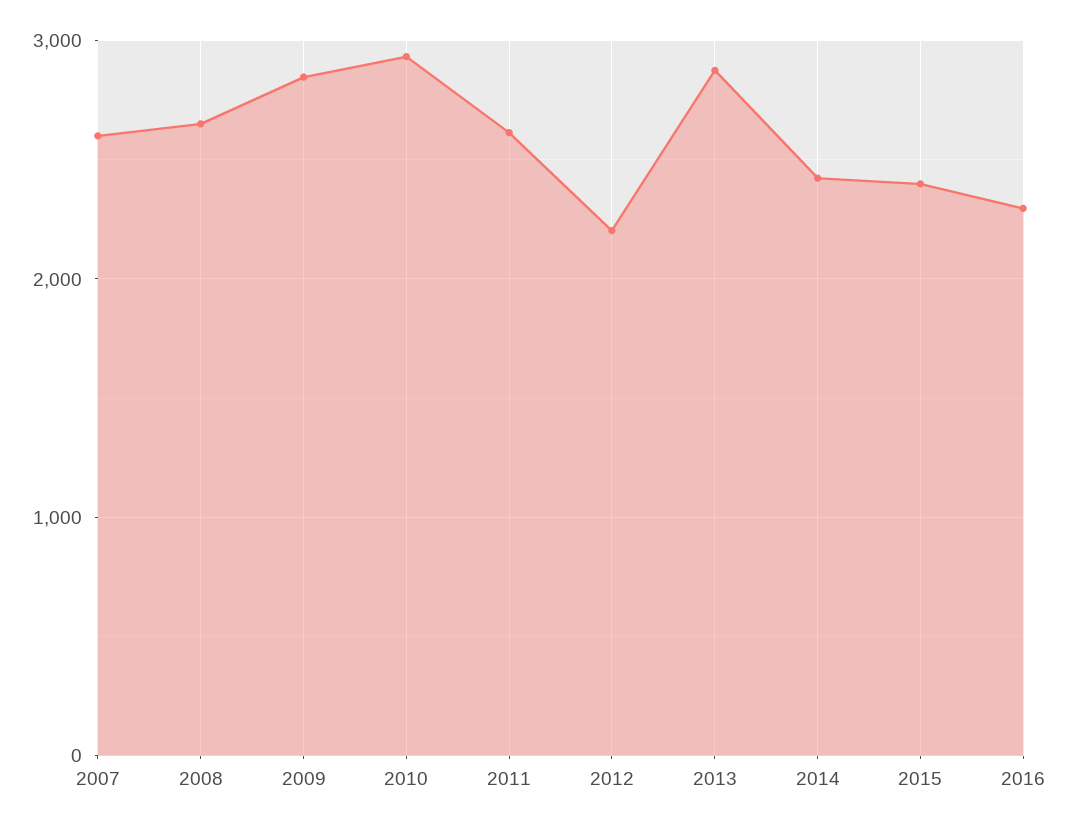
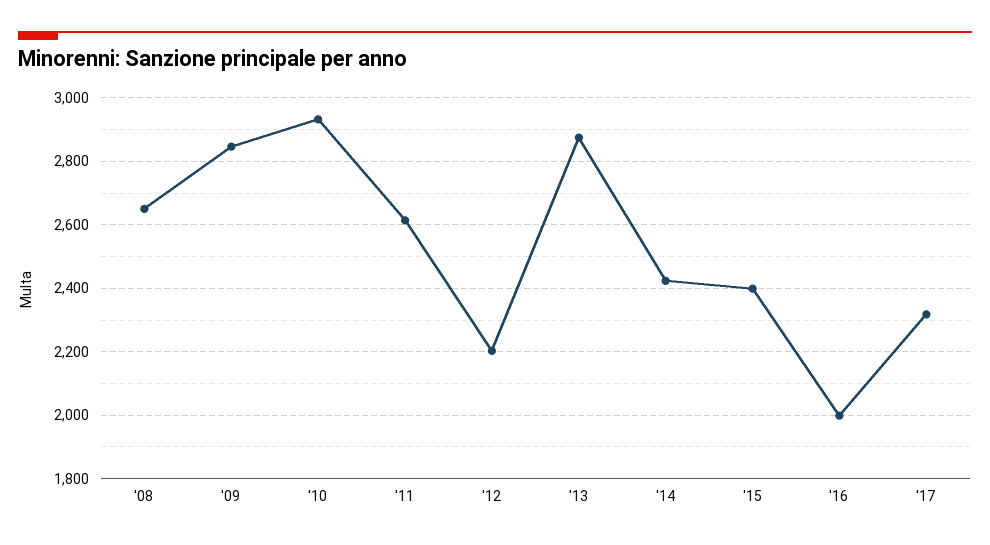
2007: 2600 -> none
2016: 2300 -> 2000
'17: none -> 2320

